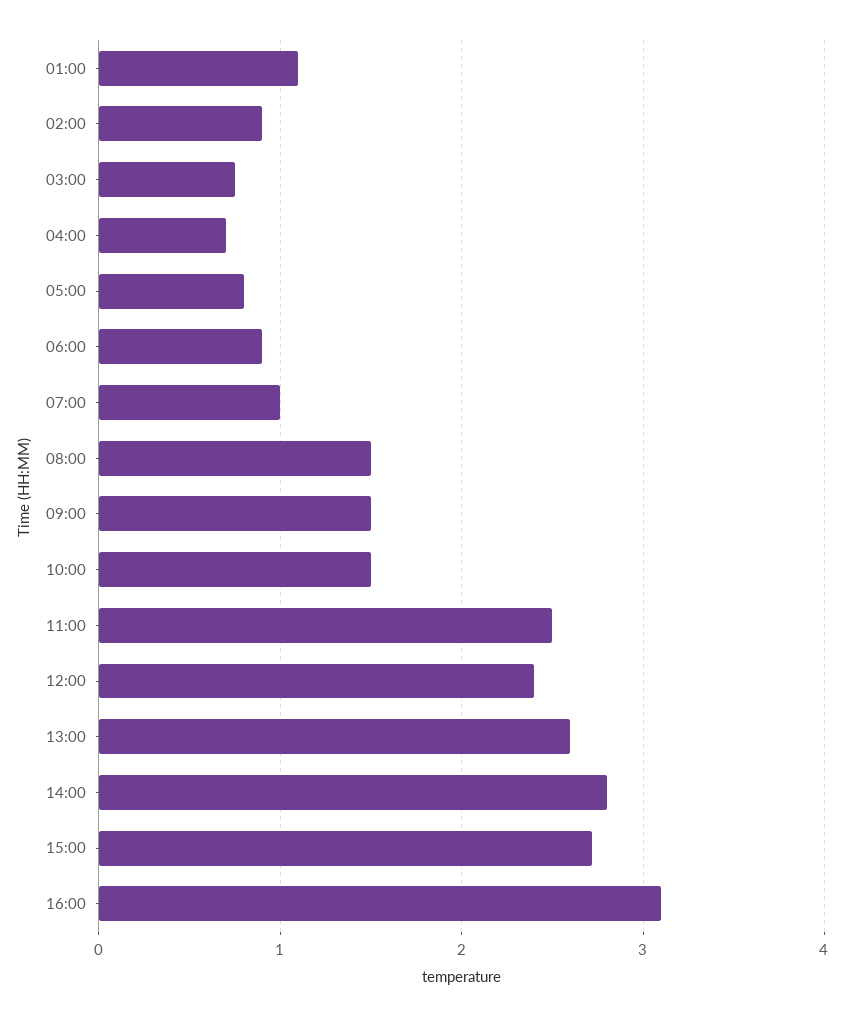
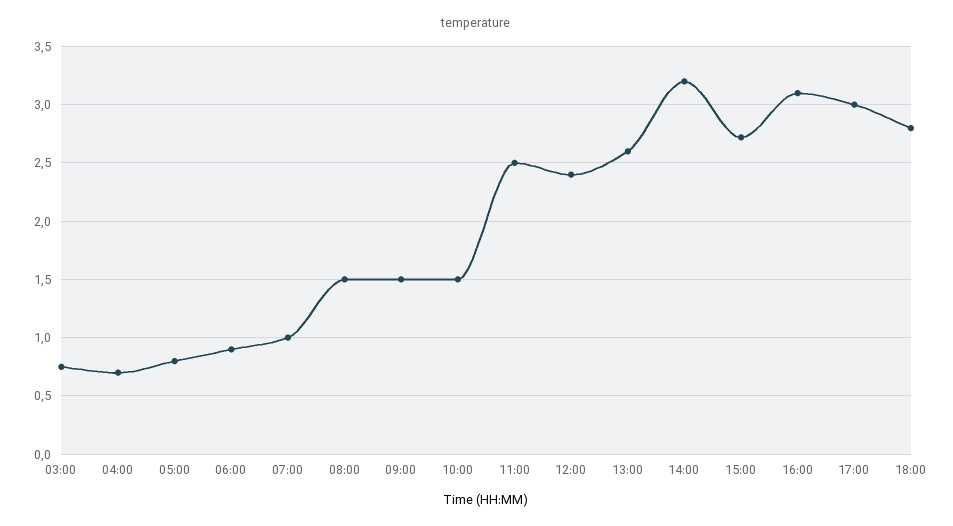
01:00: 1.1 -> none
02:00: 0.9 -> none
14:00: 2.8 -> 3.2
17:00: none -> 3
18:00: none -> 2.8

